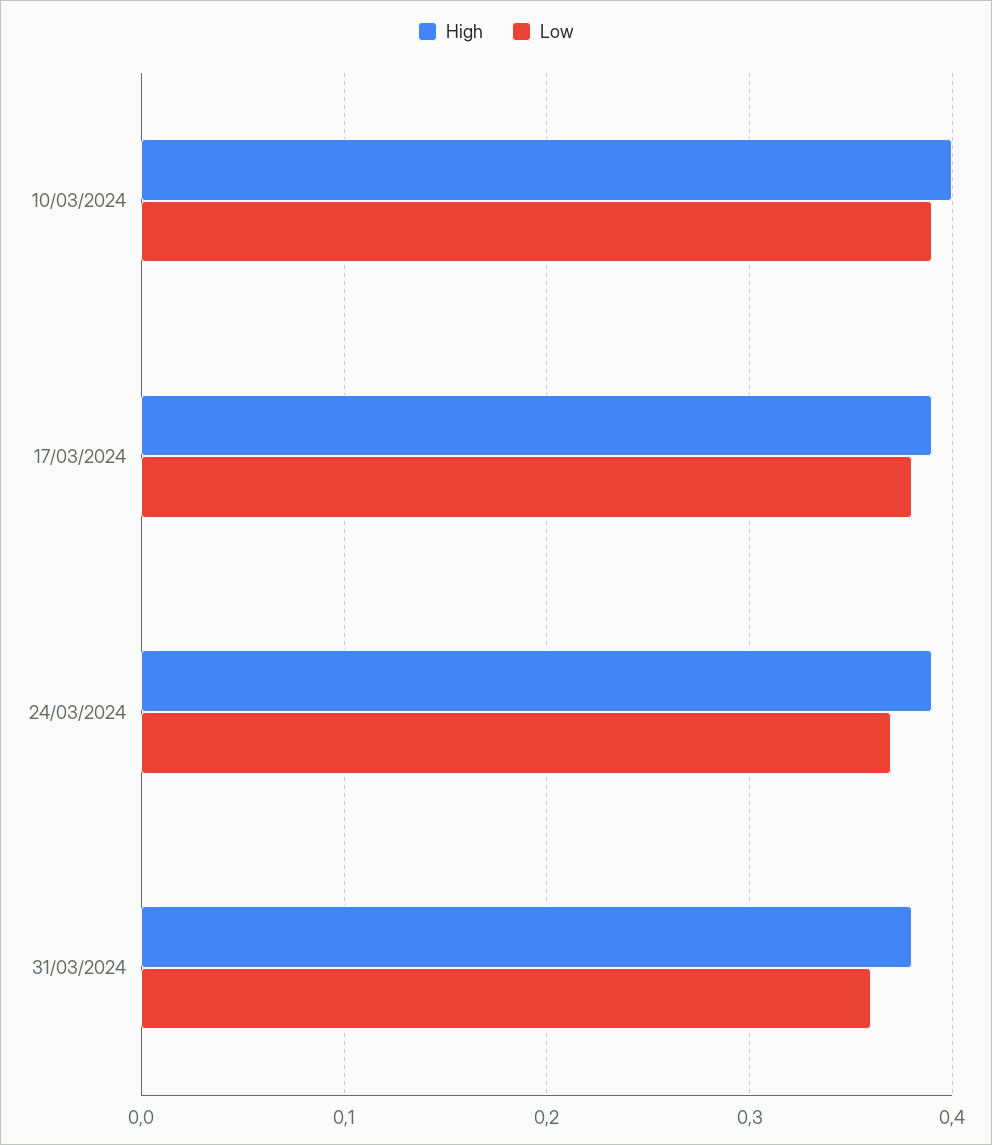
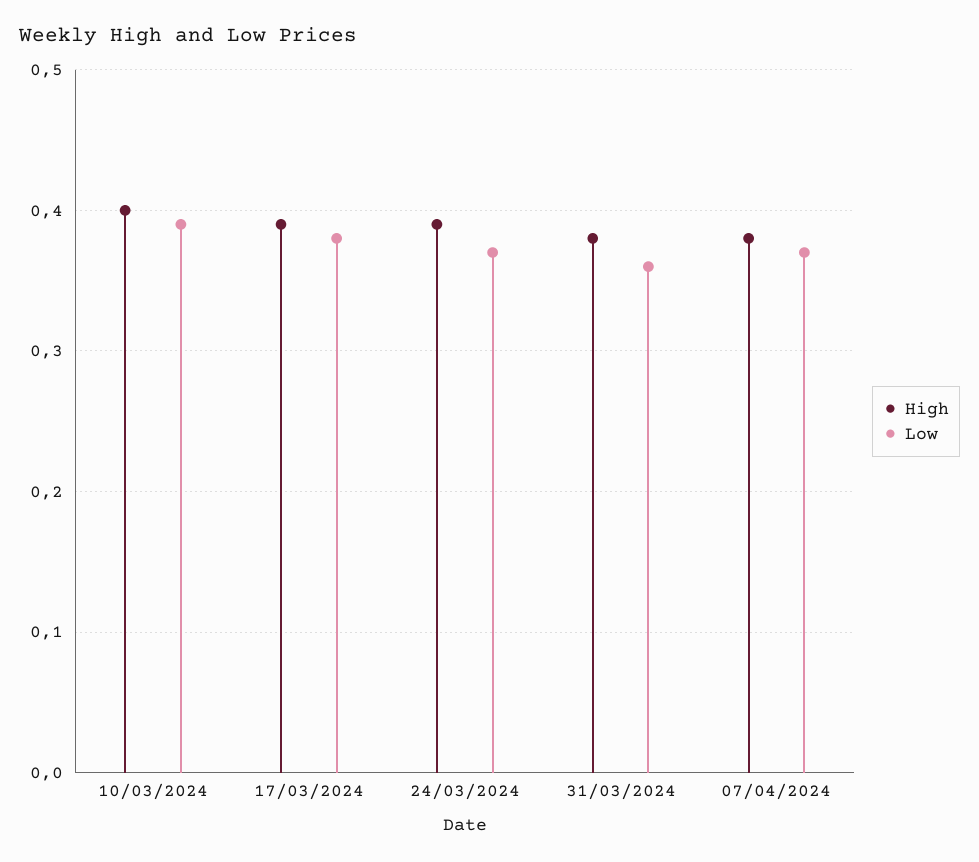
High, 07/04/2024: none -> 0.38
Low, 07/04/2024: none -> 0.37

